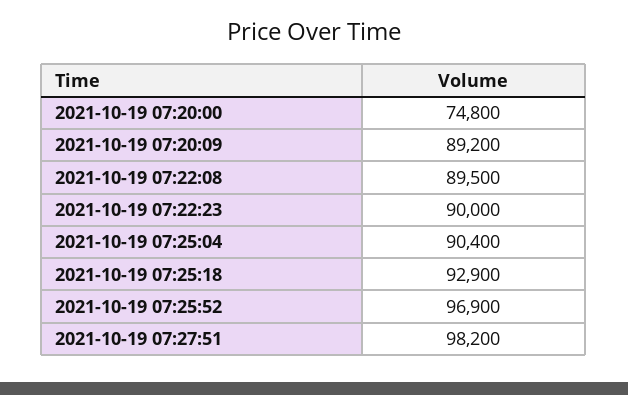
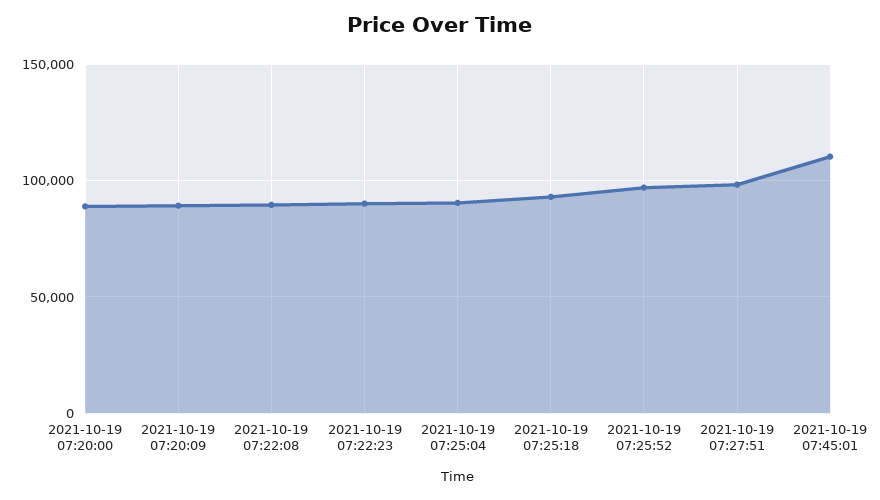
2021-10-19 07:20:00: 74800 -> 90000
2021-10-19 07:45:01: none -> 110000

